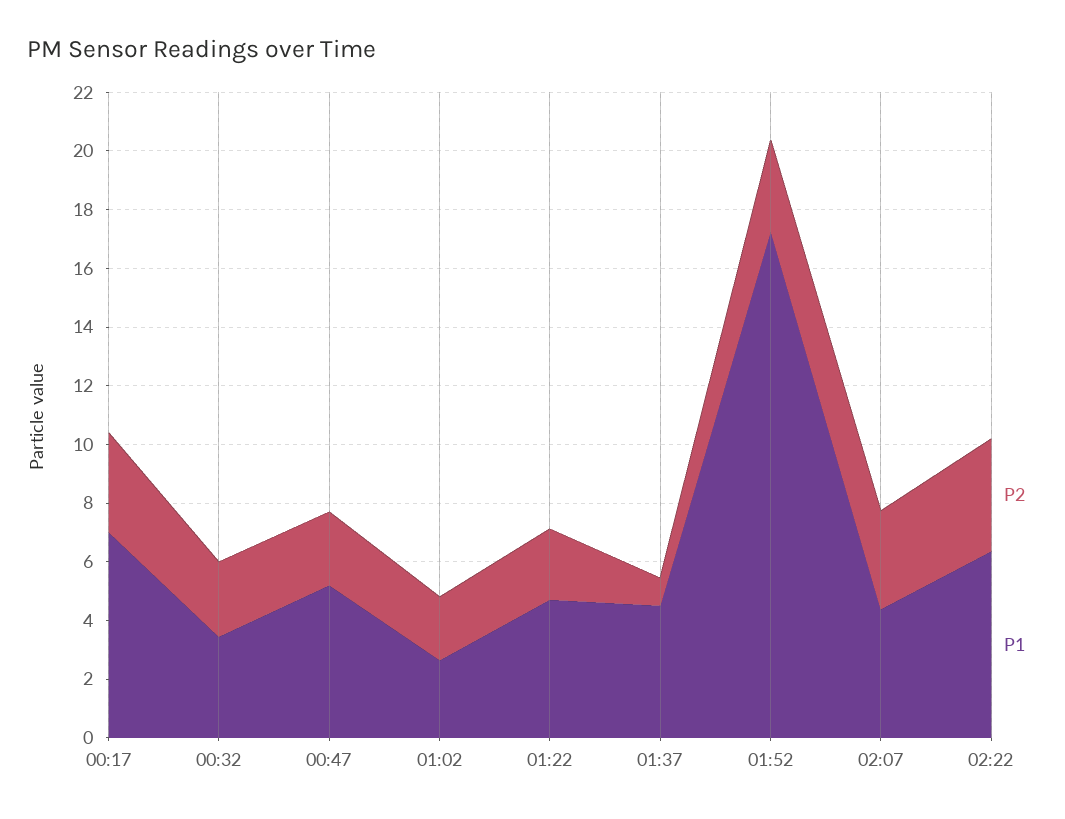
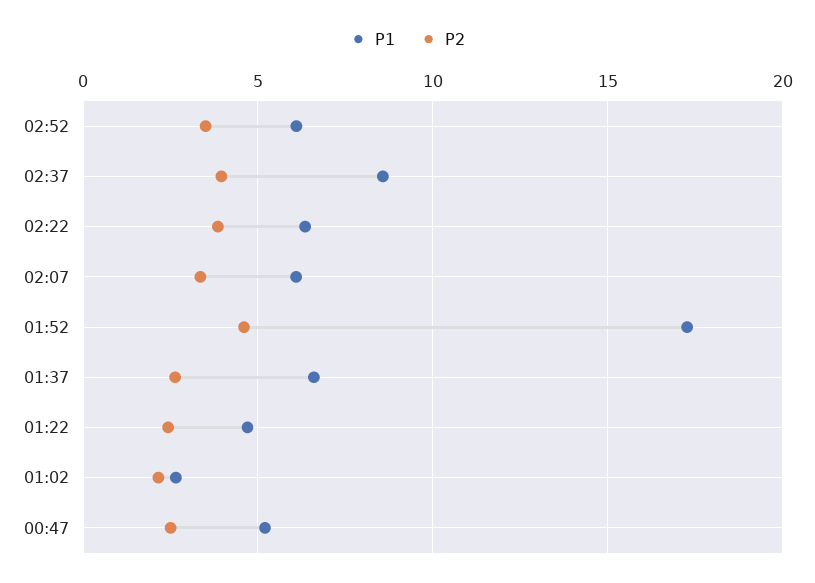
P2, 00:17: 3.5 -> none
P1, 00:17: 7 -> none
P2, 00:32: 2.5 -> none
P1, 00:32: 3.5 -> none
P2, 01:37: 1 -> 2.5
P1, 01:37: 4.5 -> 6.5
P2, 01:52: 3 -> 4.5
P1, 02:07: 4.5 -> 6
P1, 02:52: none -> 6
P2, 02:52: none -> 3.5
P1, 02:37: none -> 8.5
P2, 02:37: none -> 4

